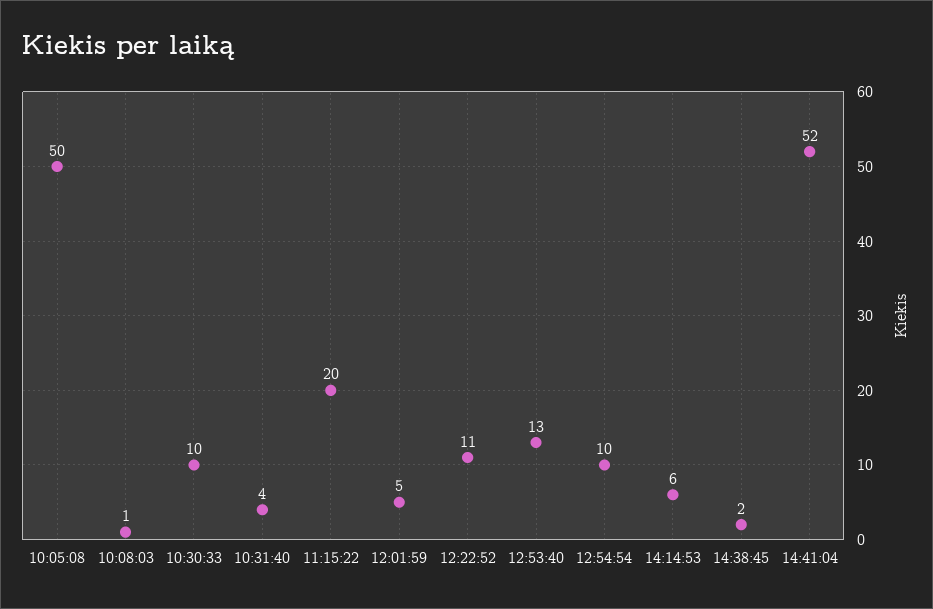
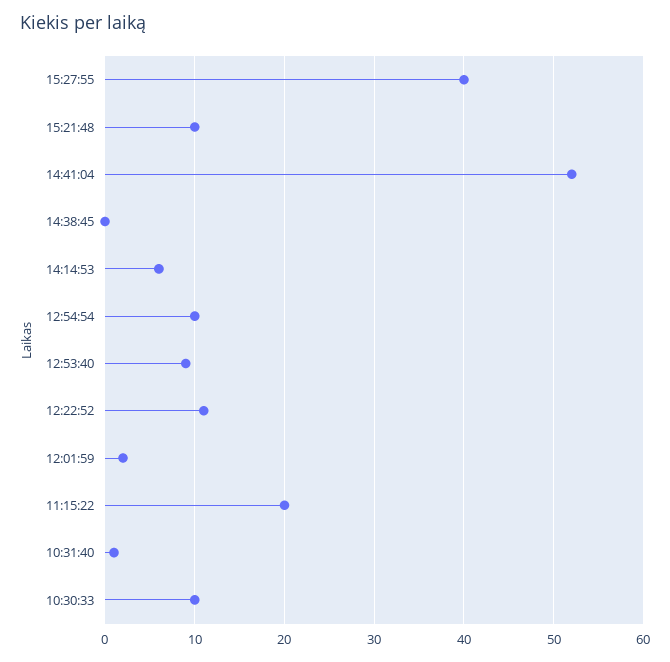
10:05:08: 50 -> none
10:08:03: 1 -> none
10:31:40: 4 -> 1
12:01:59: 5 -> 2
12:53:40: 13 -> 9
14:38:45: 2 -> 0
15:27:55: none -> 40
15:21:48: none -> 10

